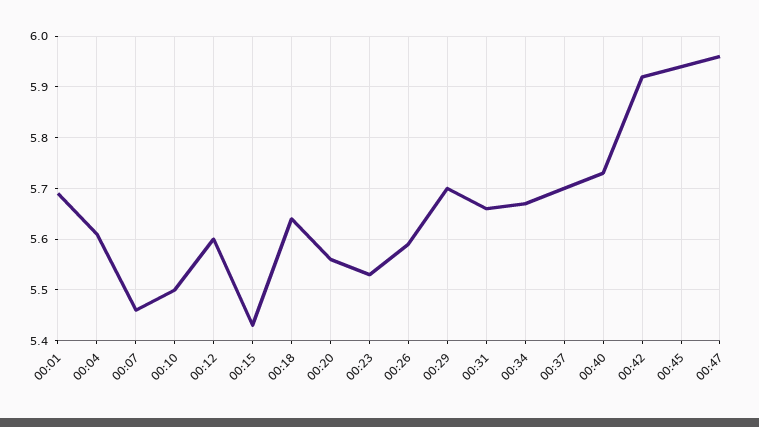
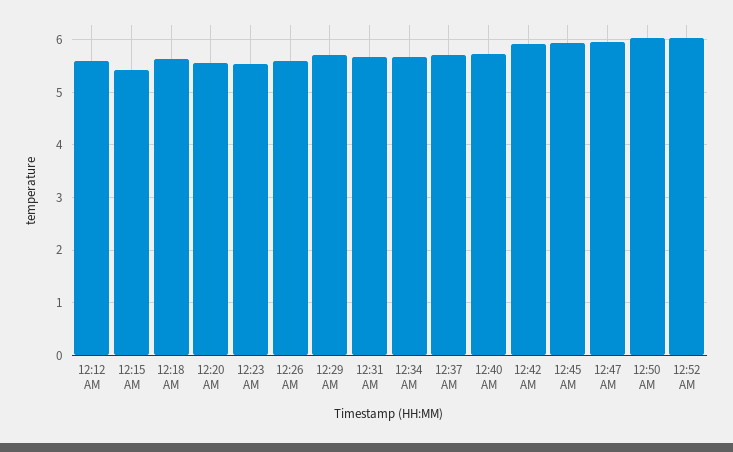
00:01: 5.7 -> none
00:04: 5.6 -> none
00:07: 5.45 -> none
00:10: 5.5 -> none
12:50 AM: none -> 6
12:52 AM: none -> 6

